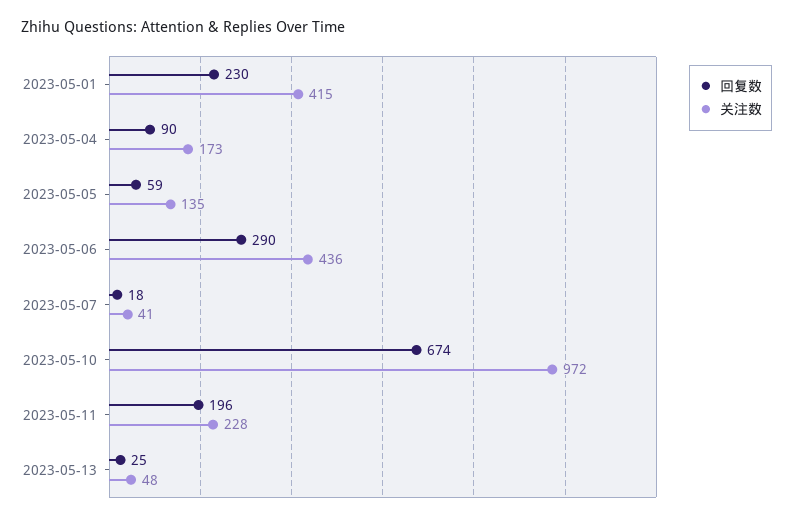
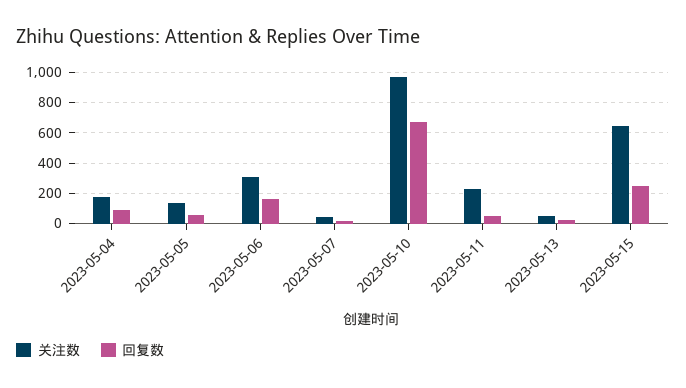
回复数, 2023-05-01: 230 -> none
关注数, 2023-05-01: 415 -> none
回复数, 2023-05-06: 290 -> 150
关注数, 2023-05-06: 436 -> 300
回复数, 2023-05-11: 196 -> 50
关注数, 2023-05-15: none -> 650
回复数, 2023-05-15: none -> 250

